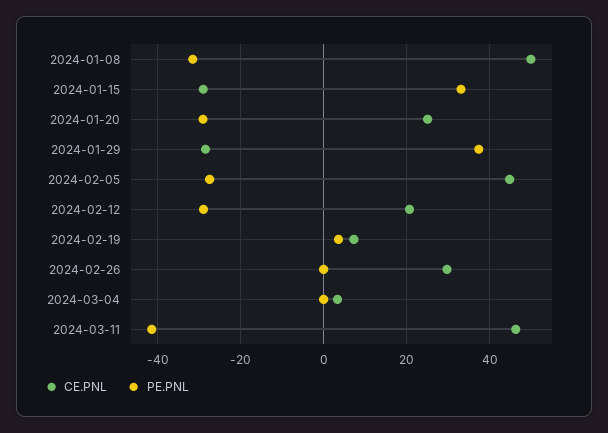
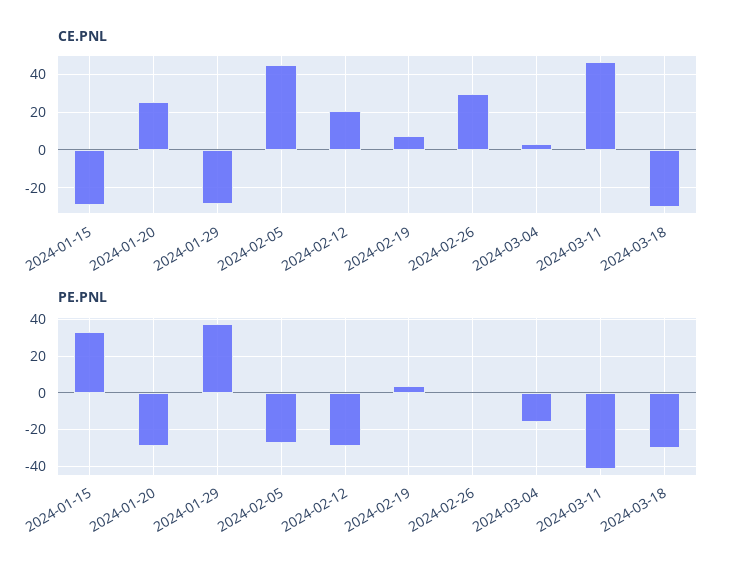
CE.PNL, 2024-01-08: 50 -> none
PE.PNL, 2024-01-08: -32 -> none
PE.PNL, 2024-03-04: 0 -> -15
CE.PNL, 2024-03-18: none -> -30
PE.PNL, 2024-03-18: none -> -30

